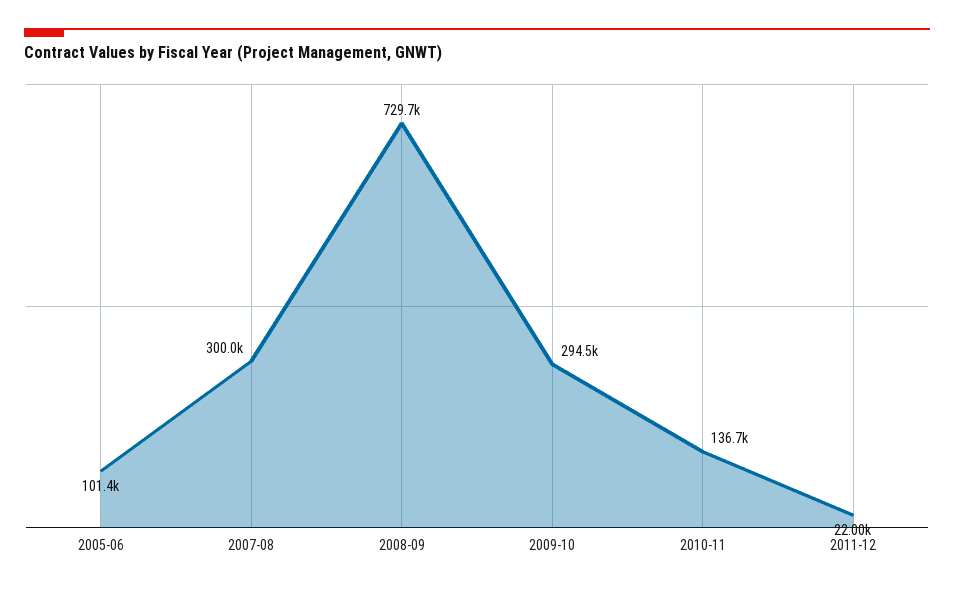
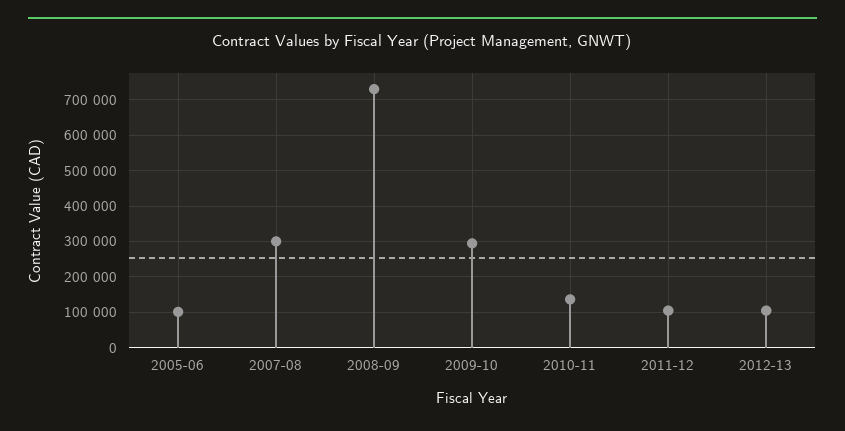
2011-12: 22000 -> 100000
2012-13: none -> 100000

